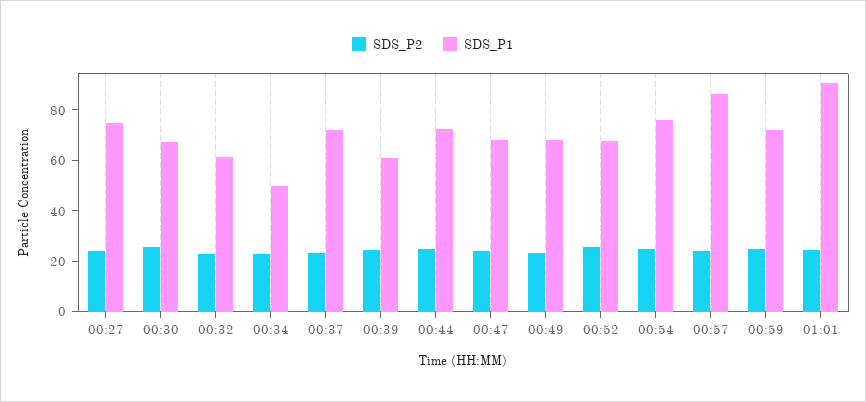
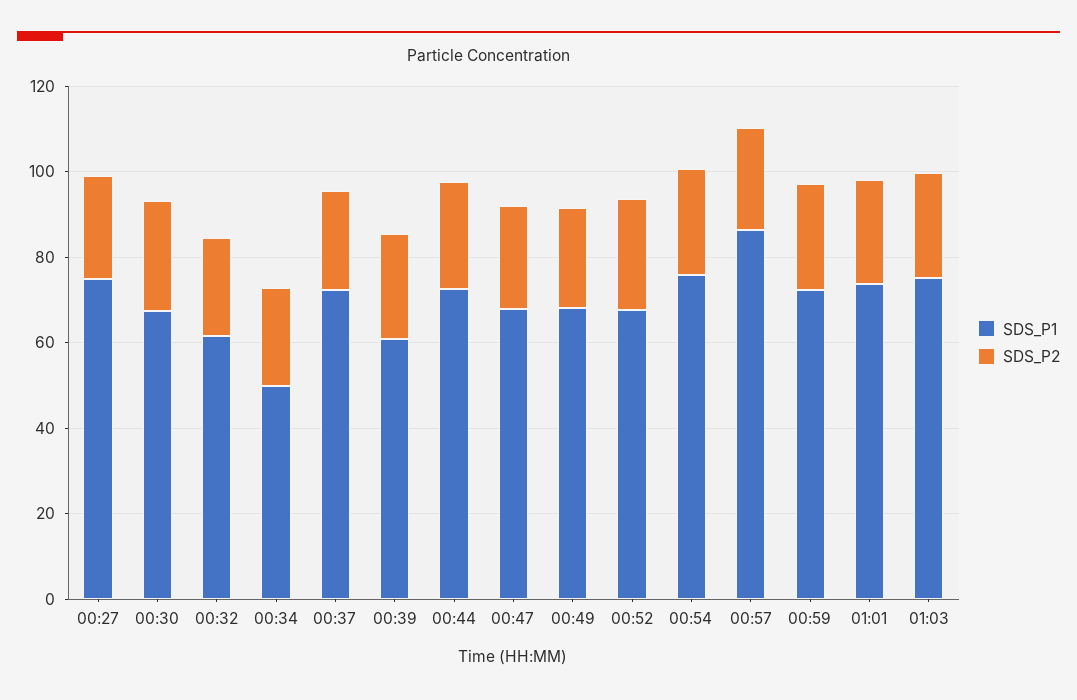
SDS_P1, 01:01: 90 -> 75
SDS_P1, 01:03: none -> 75
SDS_P2, 01:03: none -> 25

